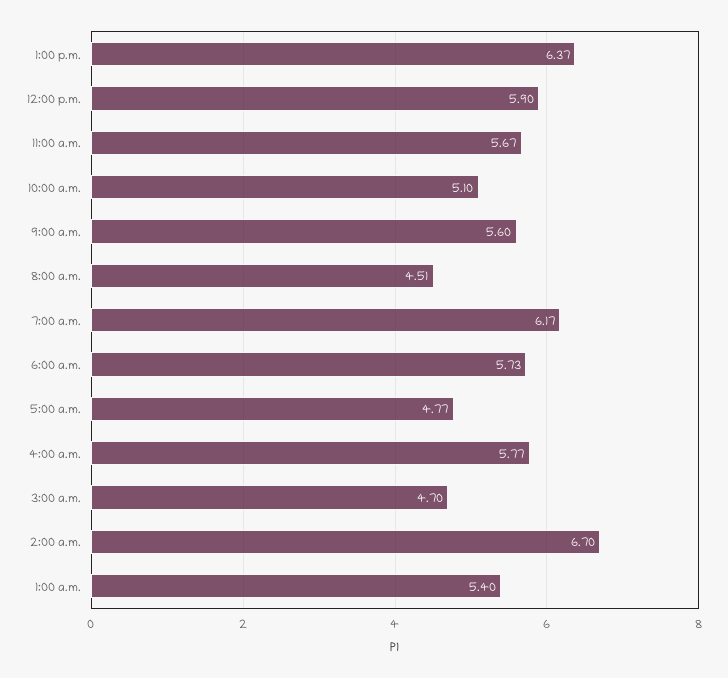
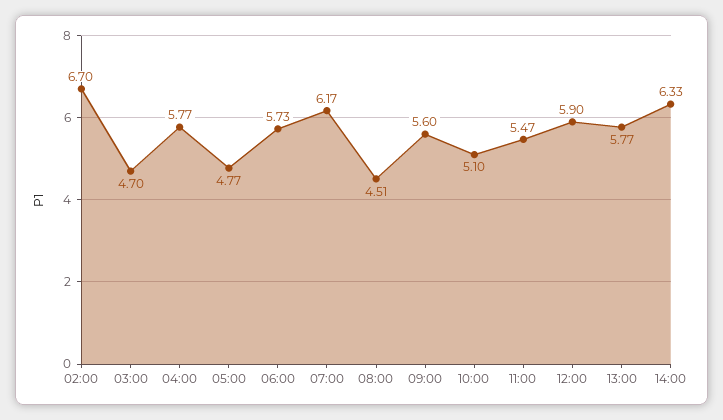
1:00 p.m.: 6.37 -> 5.77
11:00 a.m.: 5.67 -> 5.47
1:00 a.m.: 5.4 -> none
14:00: none -> 6.33

